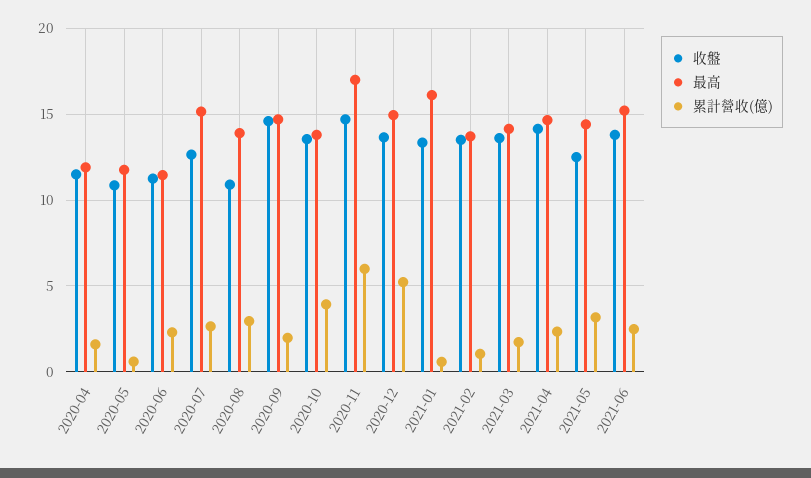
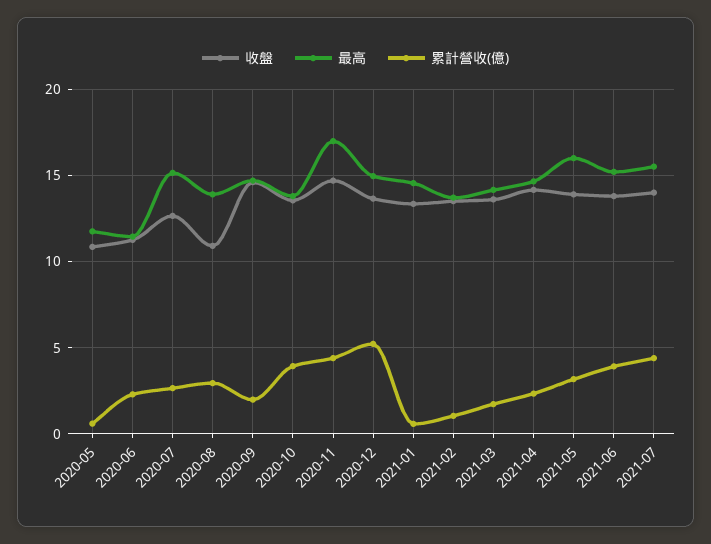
收盤, 2020-04: 11.5 -> none
最高, 2020-04: 12 -> none
累計營收(億), 2020-04: 1.5 -> none
累計營收(億), 2020-11: 6 -> 4.5
最高, 2021-01: 16 -> 14.5
收盤, 2021-05: 12.5 -> 14
最高, 2021-05: 14.5 -> 16
累計營收(億), 2021-06: 2.5 -> 4
收盤, 2021-07: none -> 14
最高, 2021-07: none -> 15.5
累計營收(億), 2021-07: none -> 4.5

